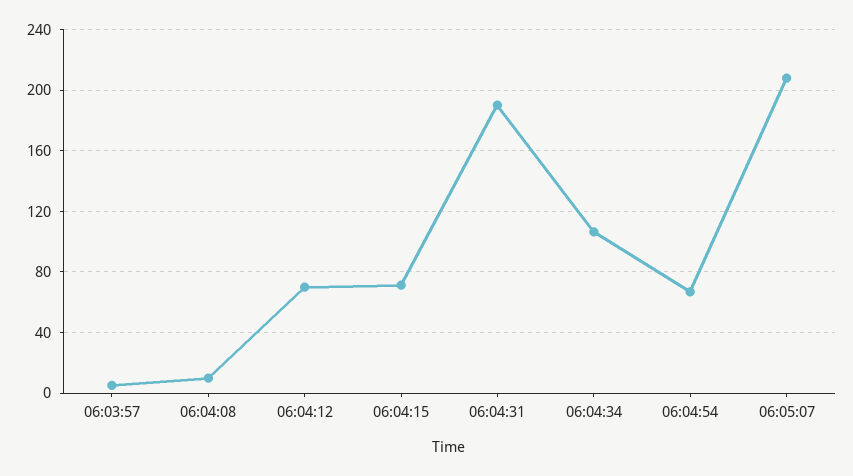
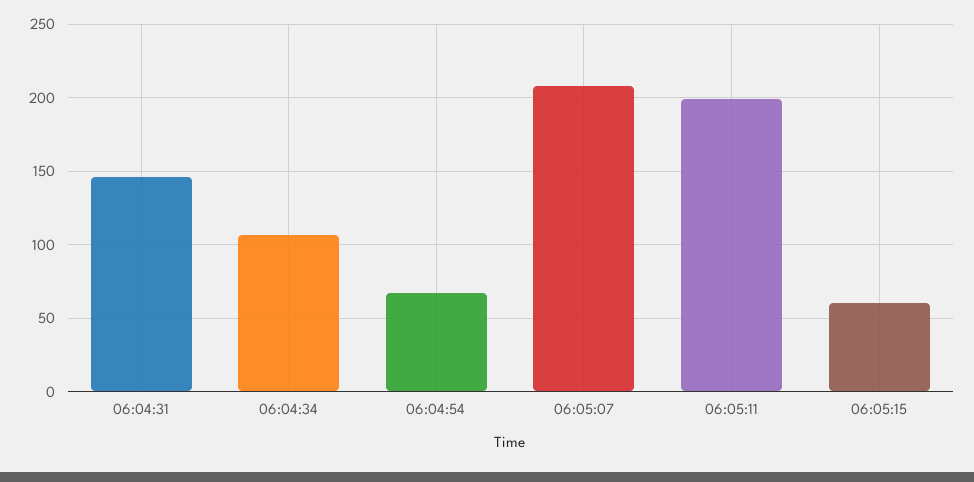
06:03:57: 5 -> none
06:04:08: 10 -> none
06:04:12: 70 -> none
06:04:15: 70 -> none
06:04:31: 190 -> 145
06:05:11: none -> 200
06:05:15: none -> 60

